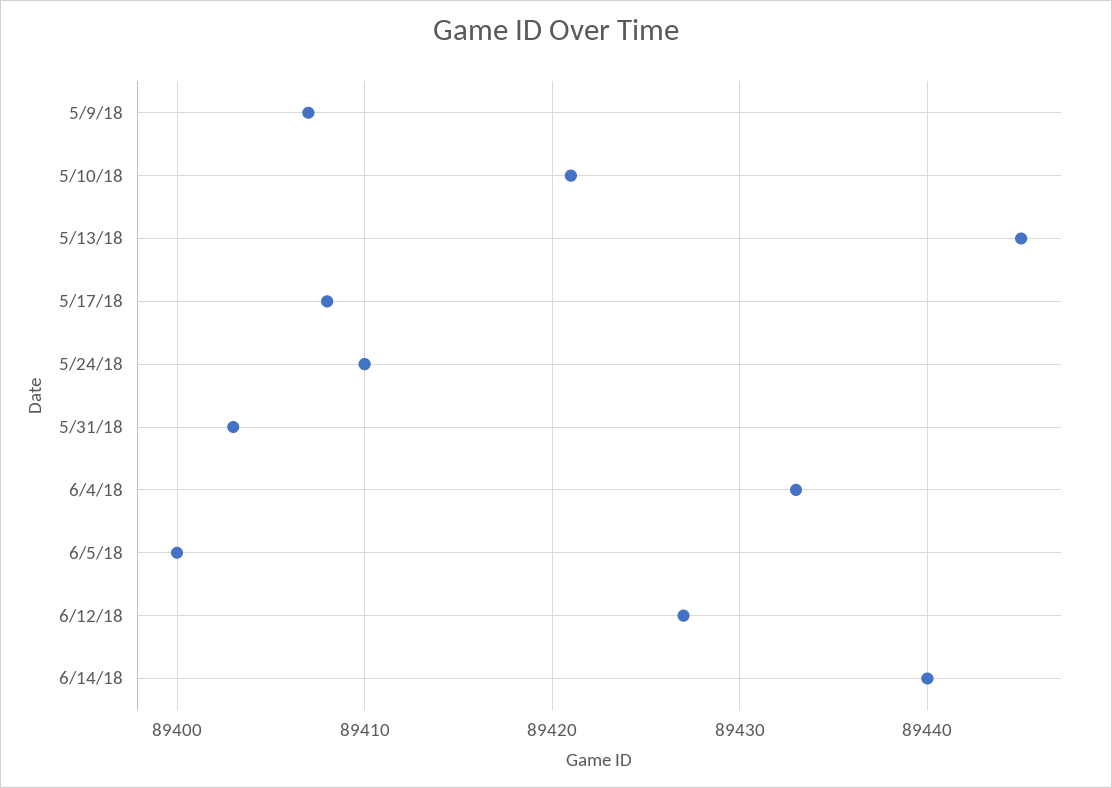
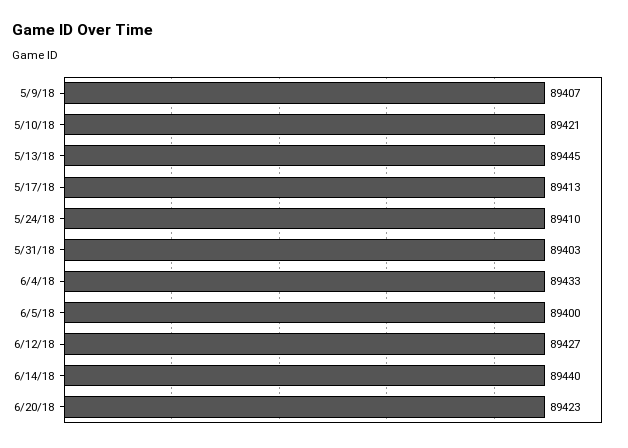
5/17/18: 89408 -> 89413
6/20/18: none -> 89423

